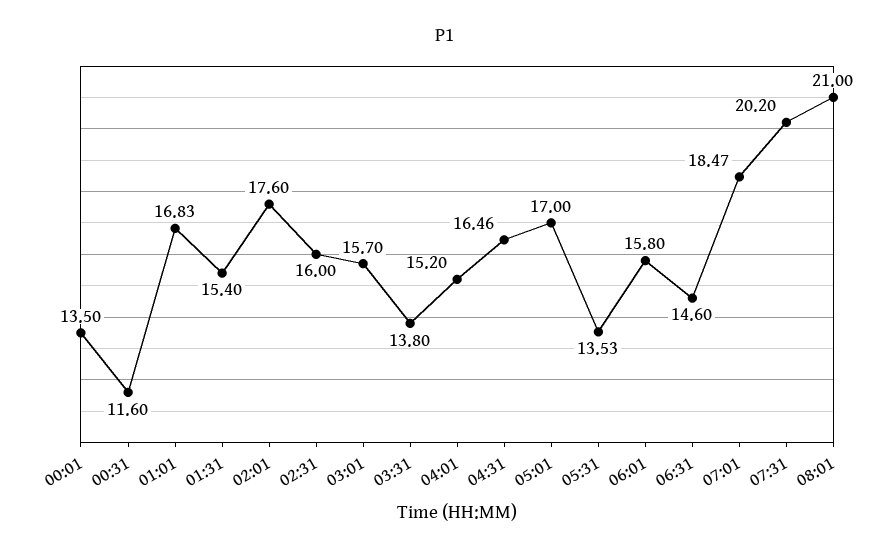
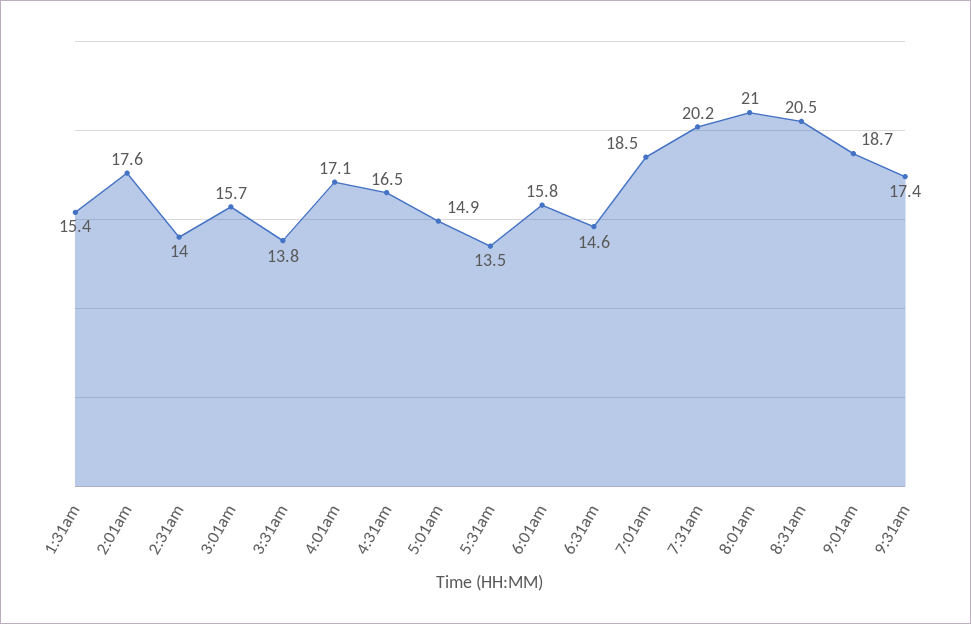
00:01: 13.5 -> none
00:31: 11.6 -> none
01:01: 16.83 -> none
02:31: 16 -> 14
04:01: 15.2 -> 17.1
05:01: 17 -> 14.9
8:31am: none -> 20.5
9:01am: none -> 18.7
9:31am: none -> 17.4

